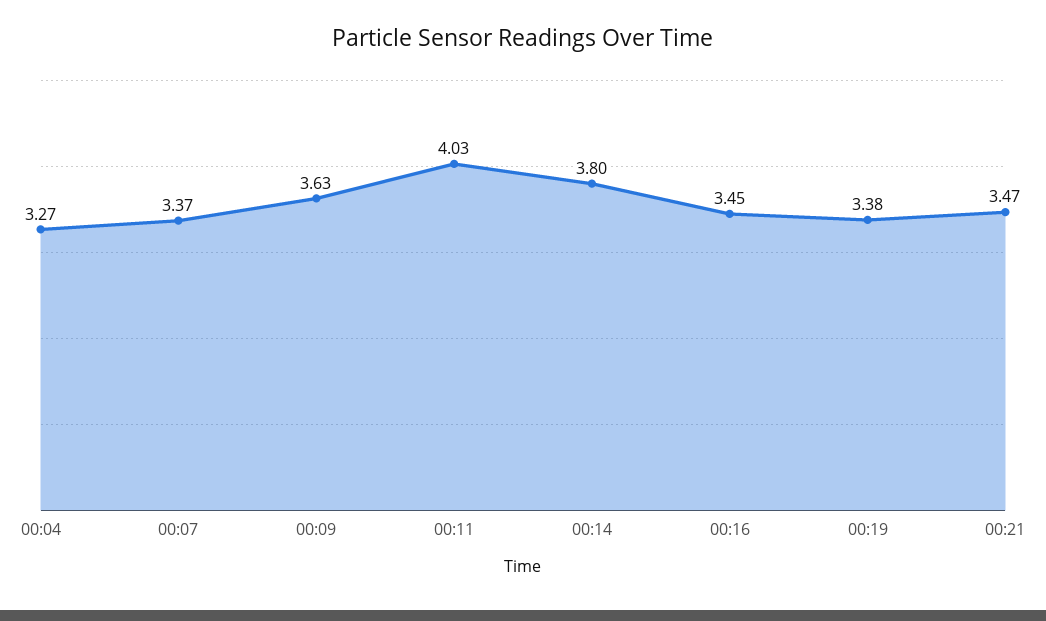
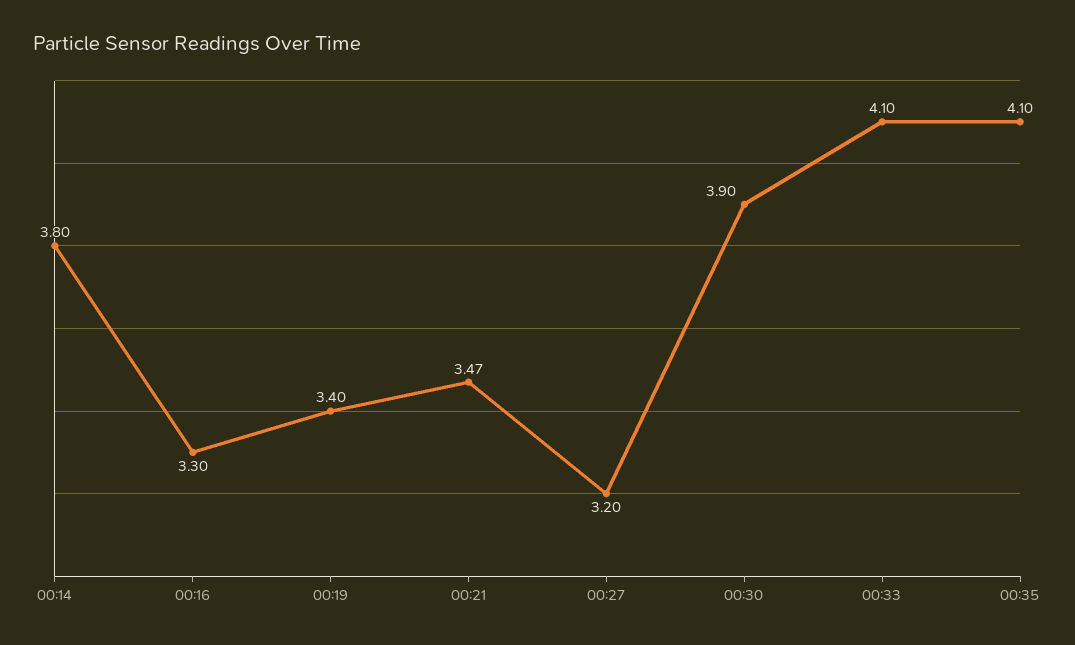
00:04: 3.27 -> none
00:07: 3.37 -> none
00:09: 3.63 -> none
00:11: 4.03 -> none
00:16: 3.45 -> 3.3
00:19: 3.38 -> 3.4
00:27: none -> 3.2
00:30: none -> 3.9
00:33: none -> 4.1
00:35: none -> 4.1

